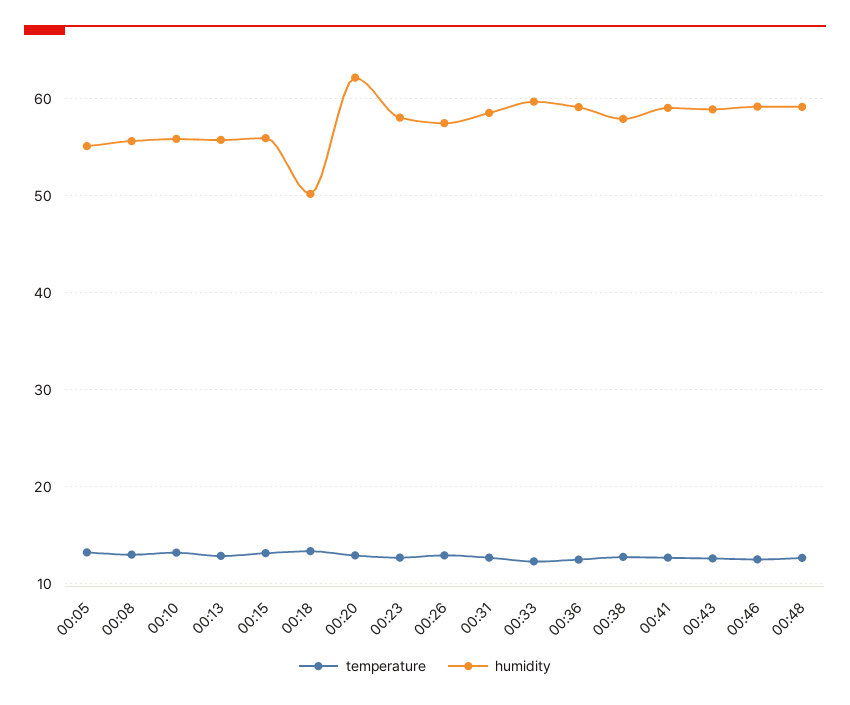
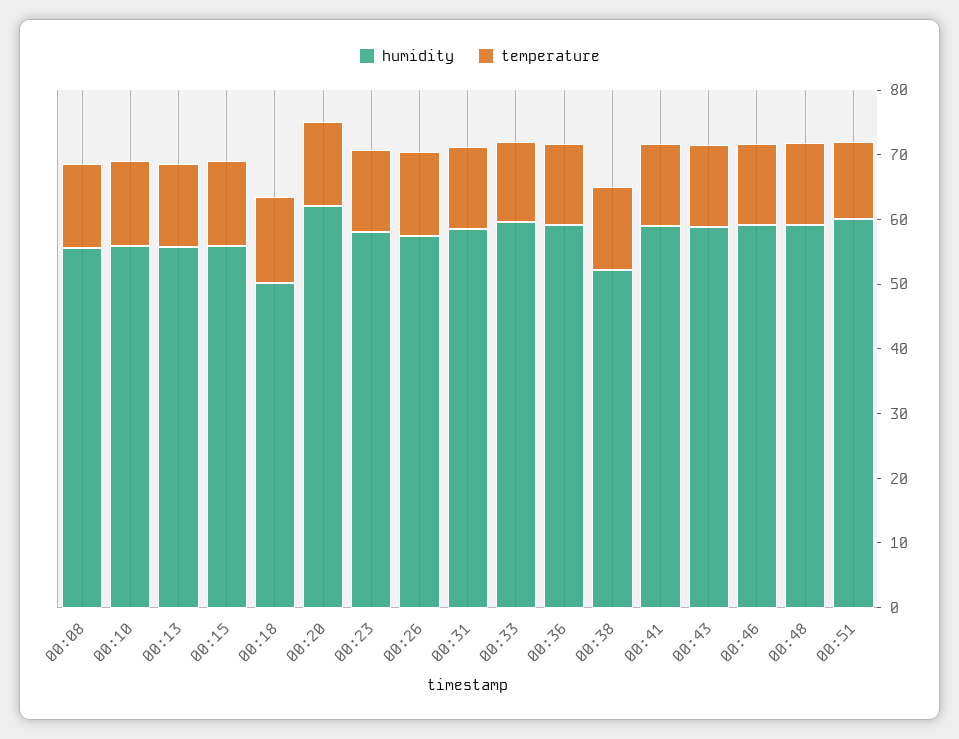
temperature, 00:05: 13 -> none
humidity, 00:05: 55 -> none
humidity, 00:38: 58 -> 52
humidity, 00:51: none -> 60
temperature, 00:51: none -> 12

